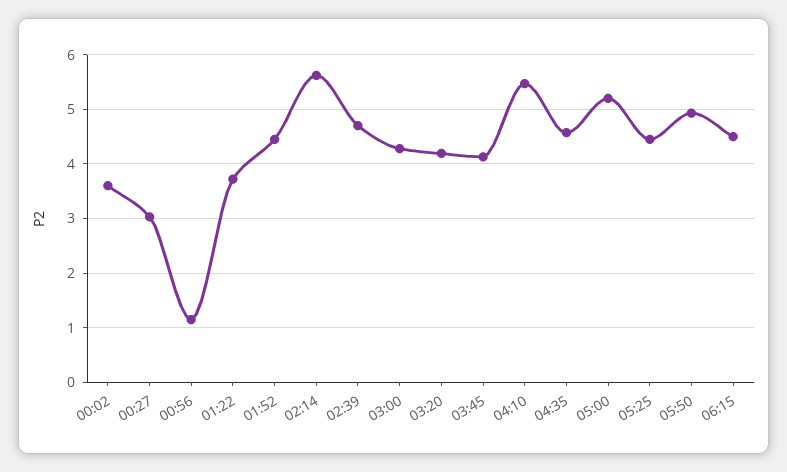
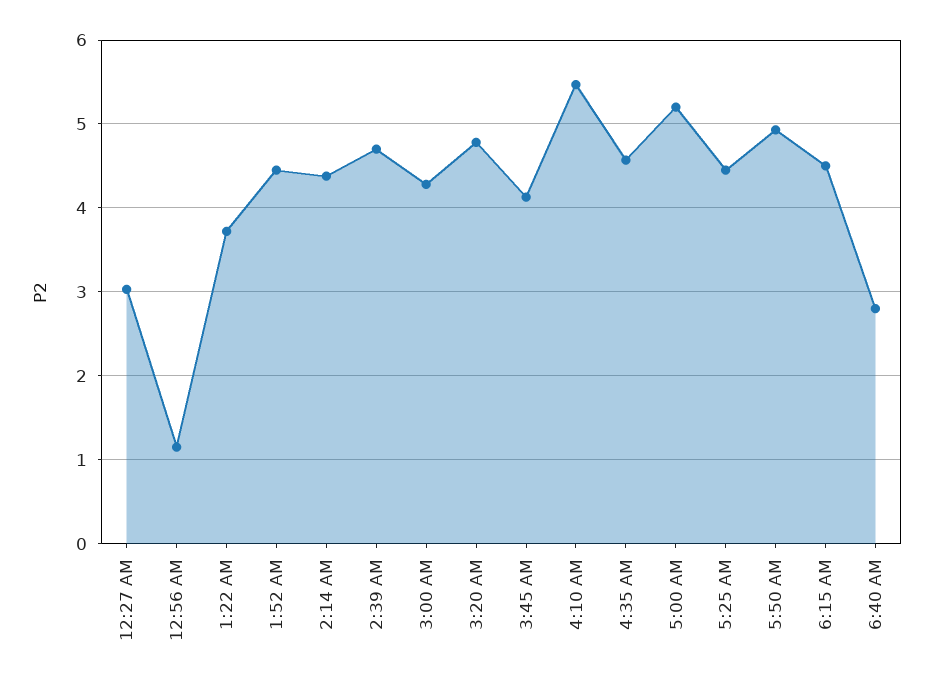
00:02: 3.6 -> none
02:14: 5.6 -> 4.4
03:20: 4.2 -> 4.8
6:40 AM: none -> 2.8

